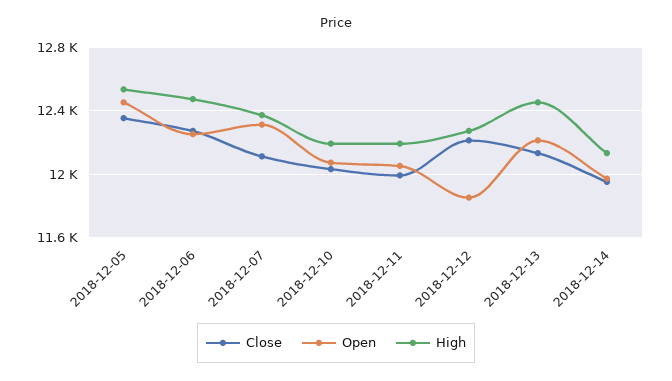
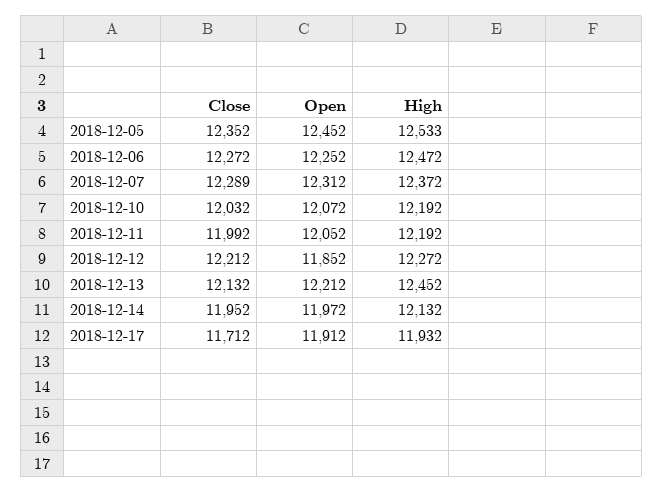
Close, 2018-12-07: 12100 -> 12289
Close, 2018-12-17: none -> 11712
Open, 2018-12-17: none -> 11912
High, 2018-12-17: none -> 11932

